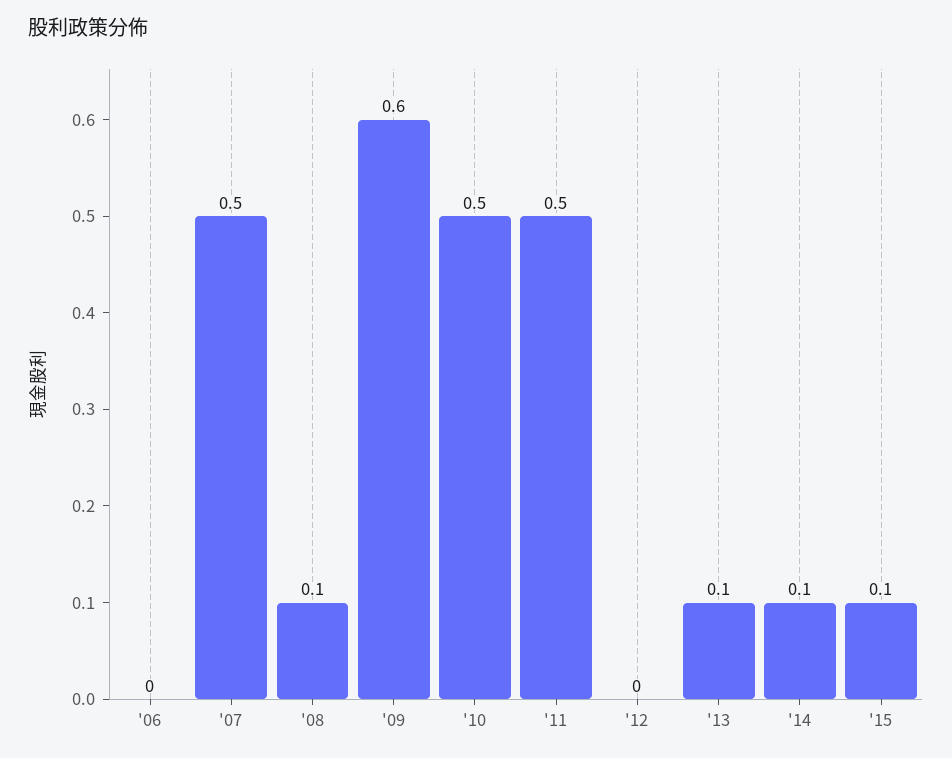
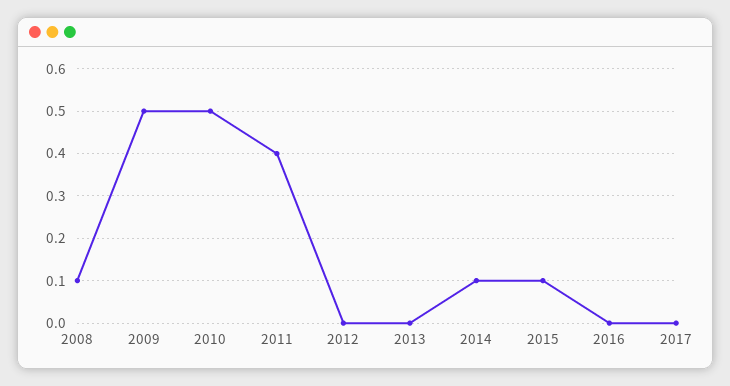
'06: 0 -> none
'07: 0.5 -> none
'09: 0.6 -> 0.5
'11: 0.5 -> 0.4
'13: 0.1 -> 0
2016: none -> 0
2017: none -> 0

